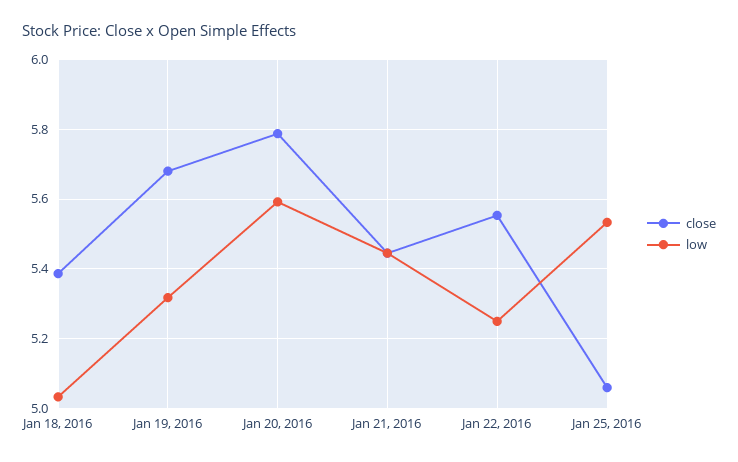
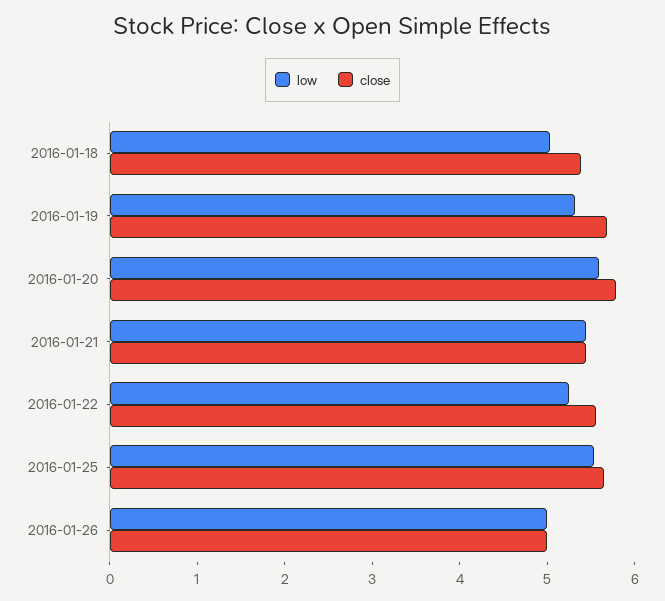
close, Jan 25, 2016: 5.06 -> 5.6
low, 2016-01-26: none -> 5
close, 2016-01-26: none -> 5

